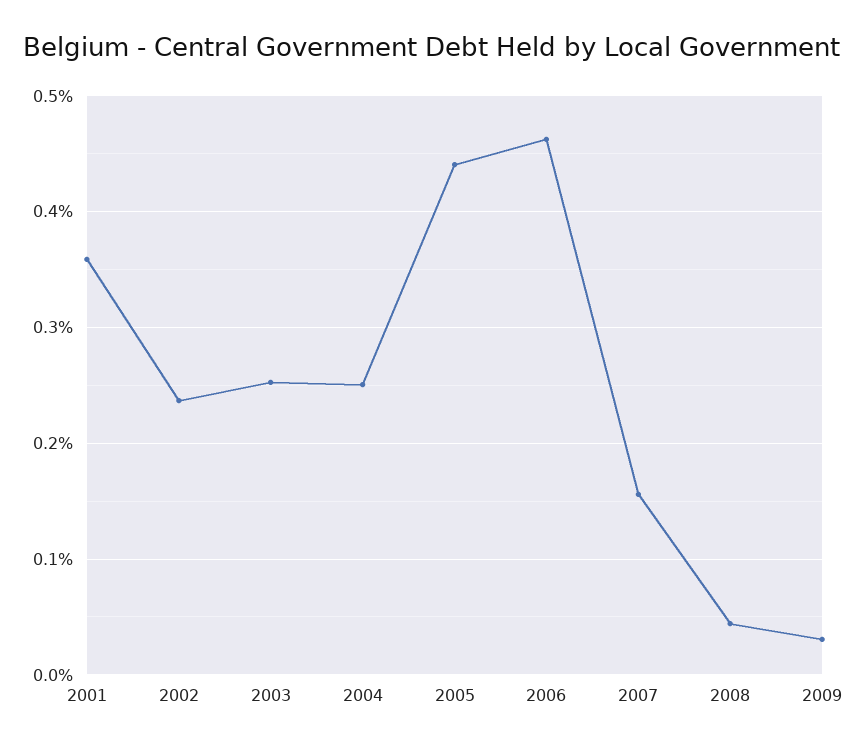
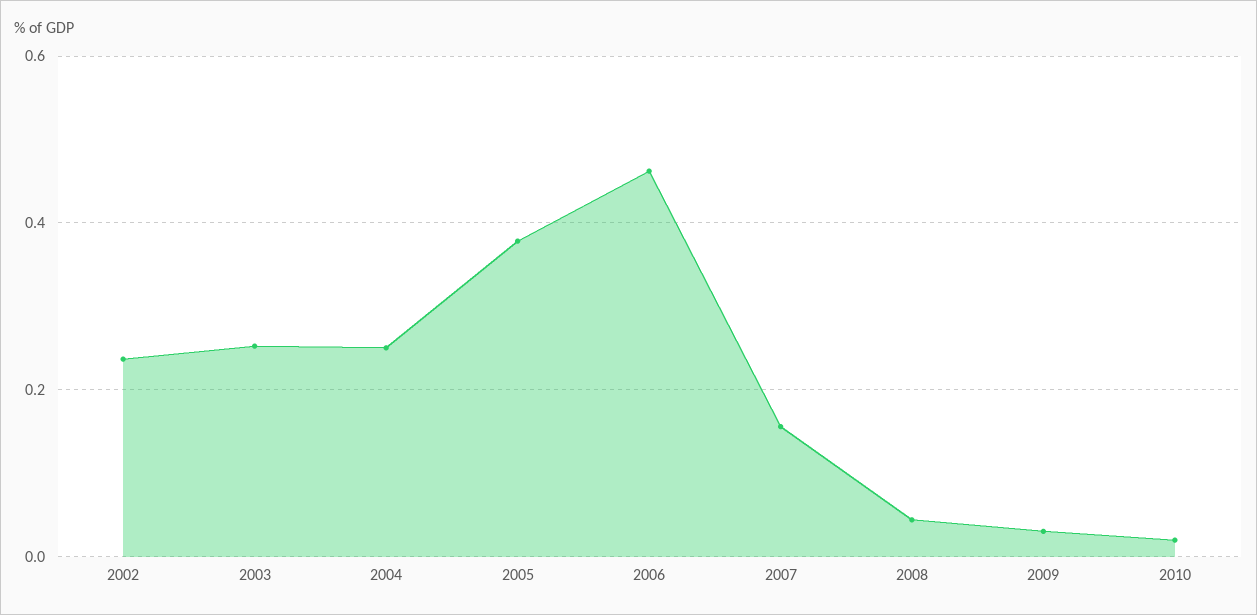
2001: 0.36 -> none
2005: 0.44 -> 0.38
2010: none -> 0.02

